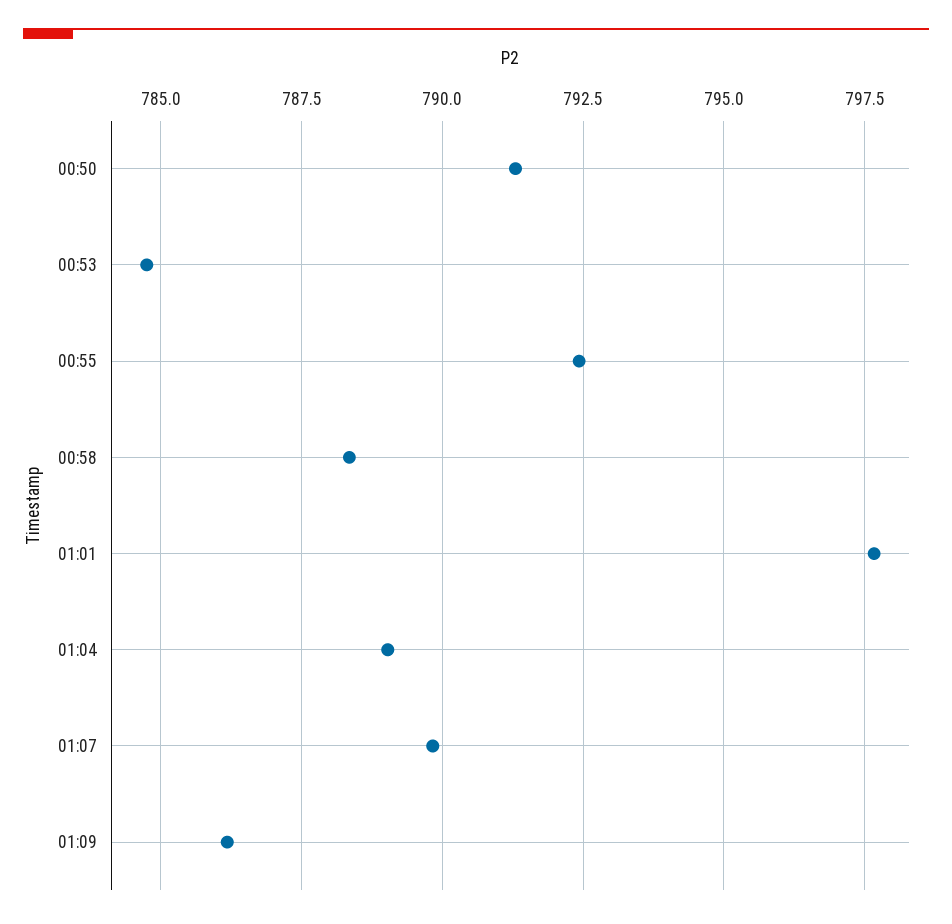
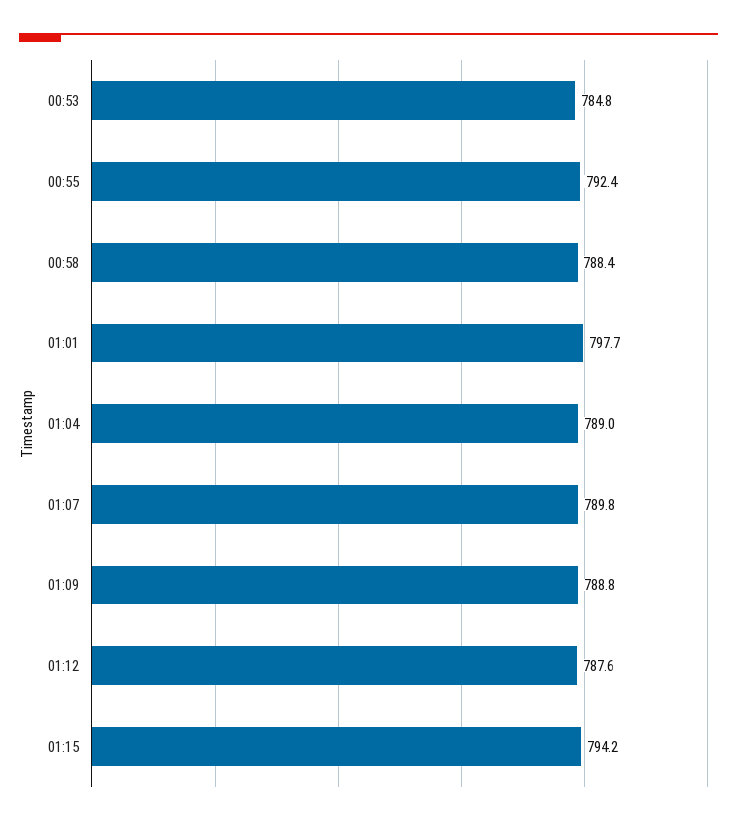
00:50: 791.25 -> none
01:09: 786.25 -> 788.8
01:12: none -> 787.6
01:15: none -> 794.2

